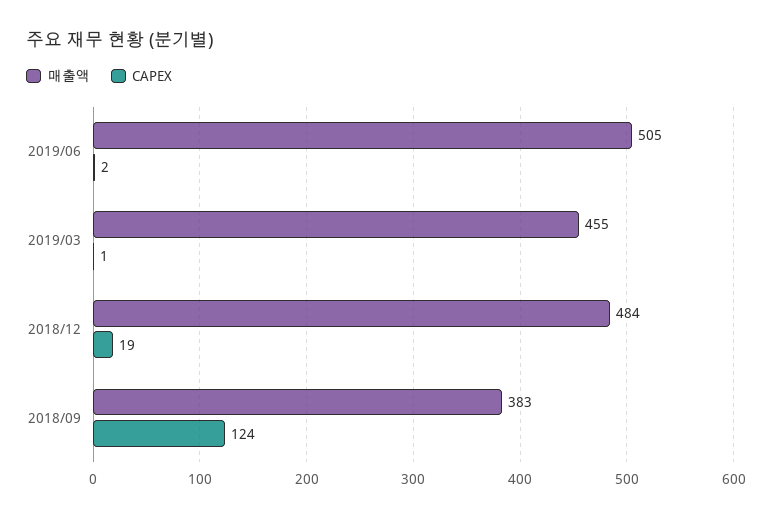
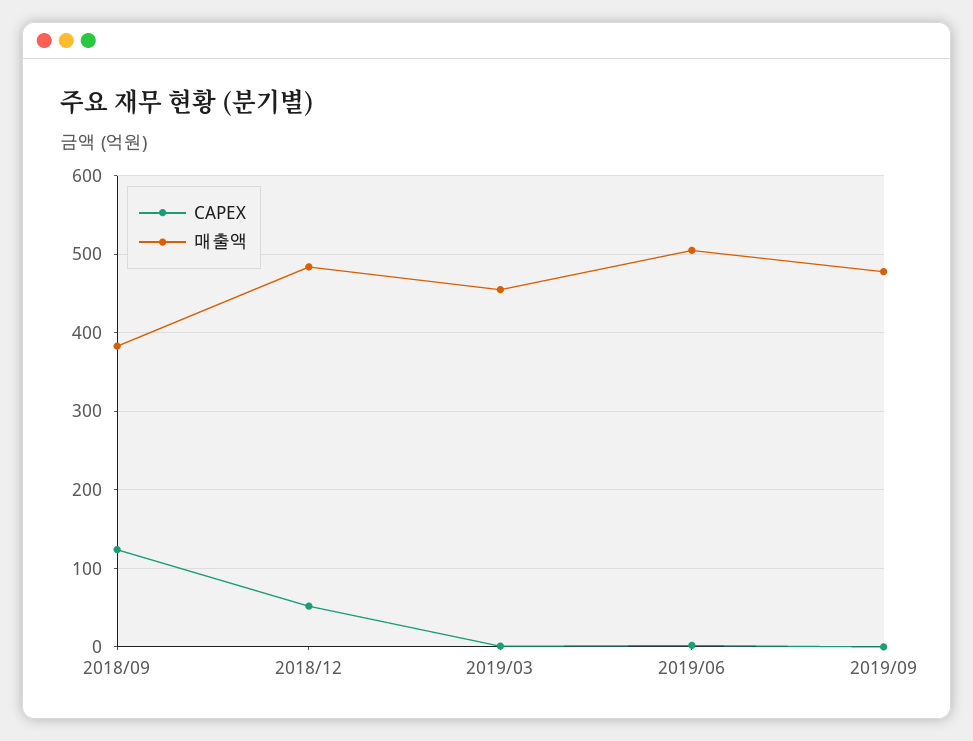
CAPEX, 2018/12: 19 -> 50
CAPEX, 2019/09: none -> 0
매출액, 2019/09: none -> 480

